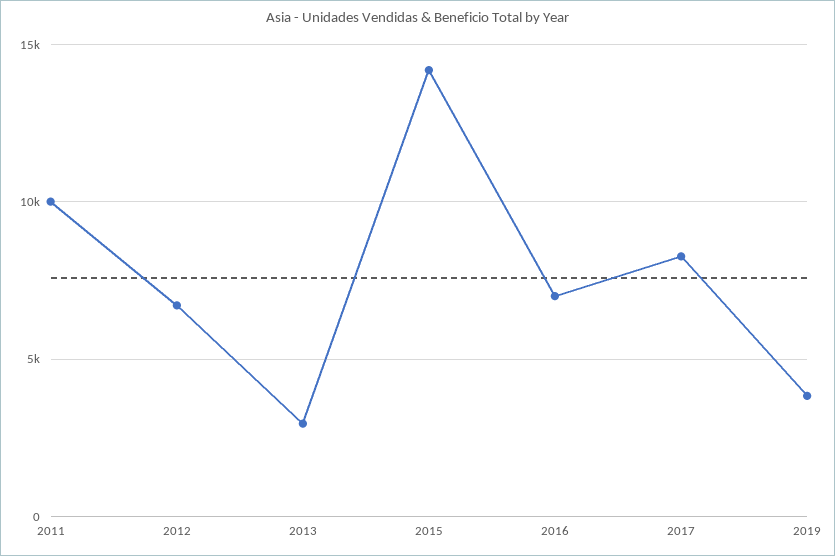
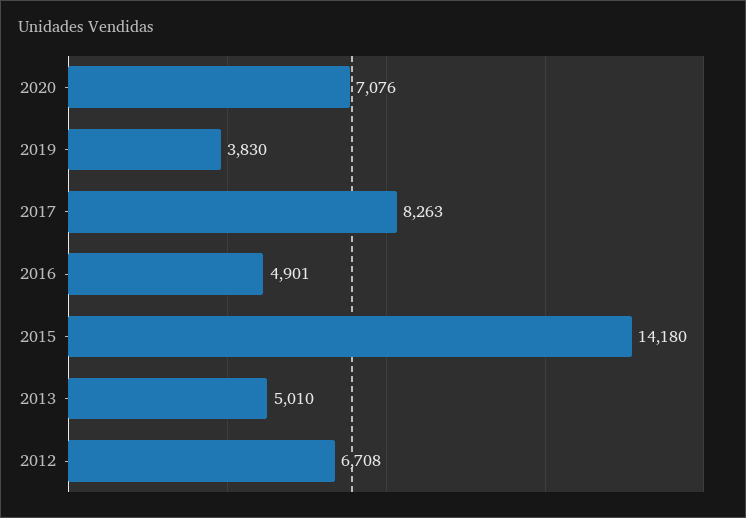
2011: 10000 -> none
2013: 3000 -> 5010
2016: 7000 -> 4901
2020: none -> 7076

